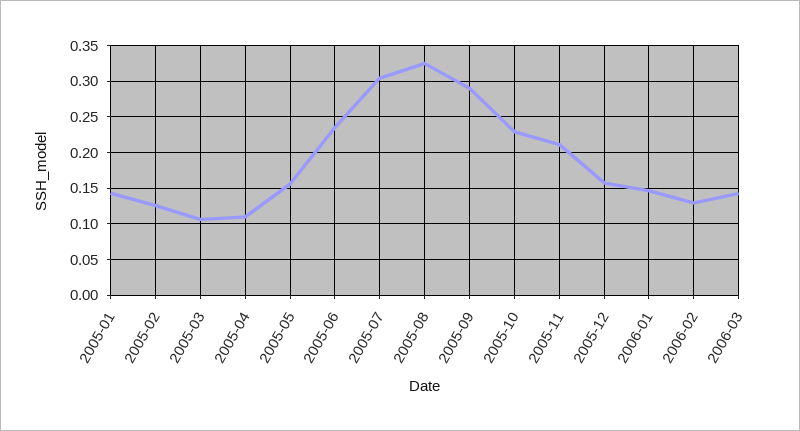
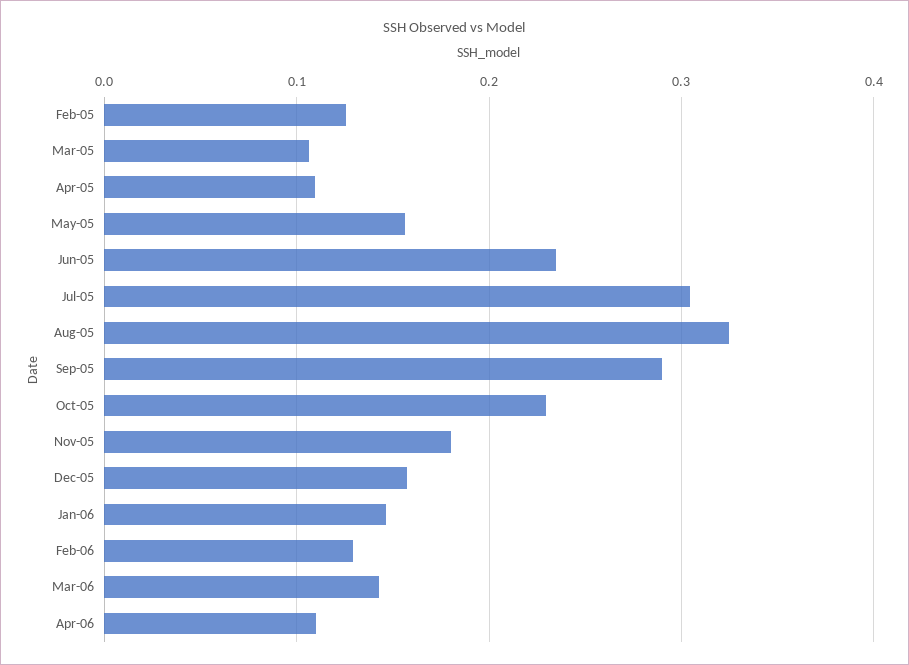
2005-01: 0.14 -> none
2005-11: 0.21 -> 0.18
Apr-06: none -> 0.11

